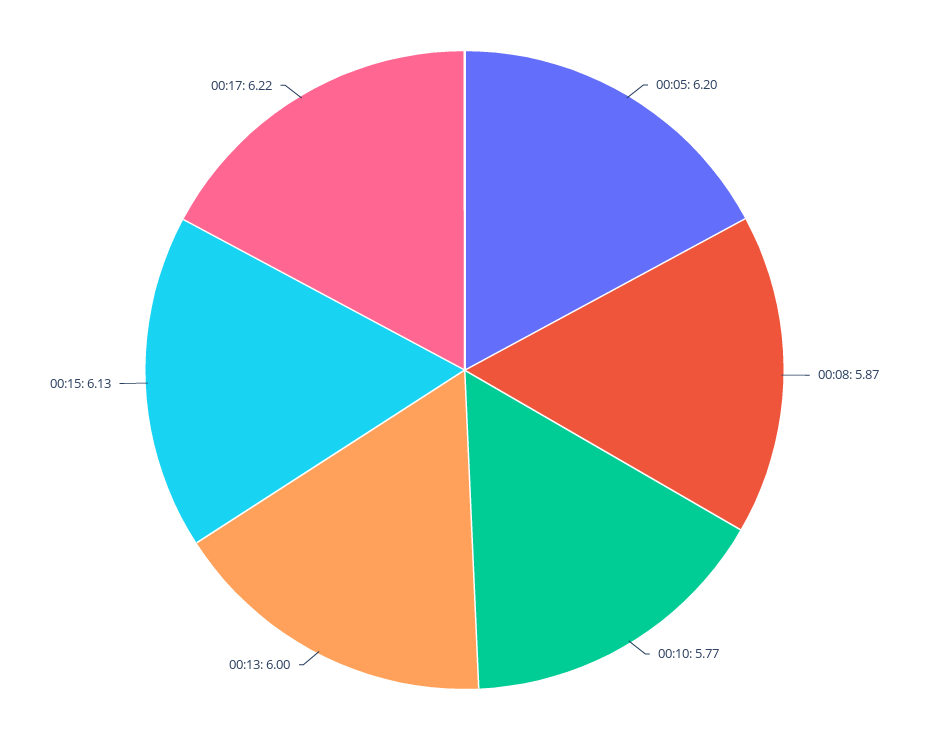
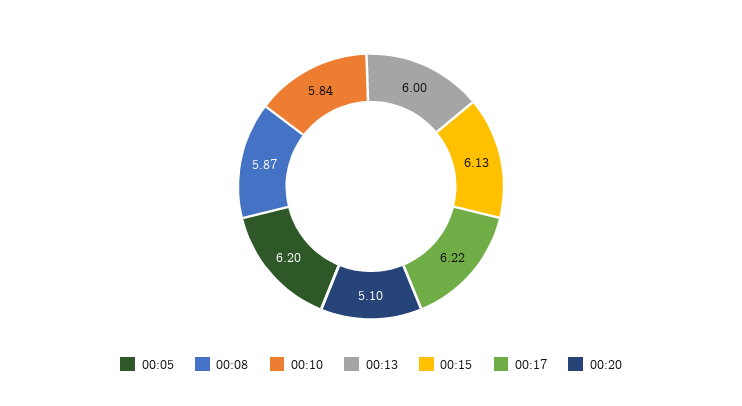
00:10: 5.77 -> 5.84
00:20: none -> 5.1

